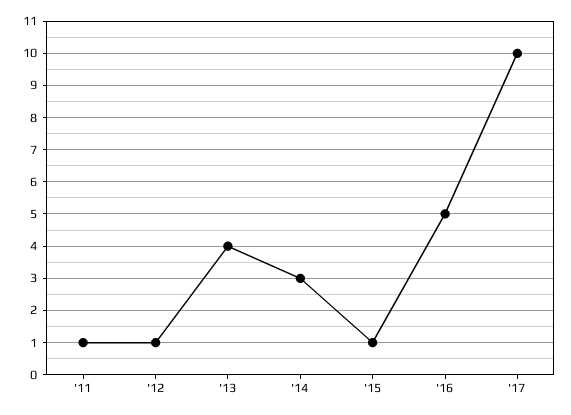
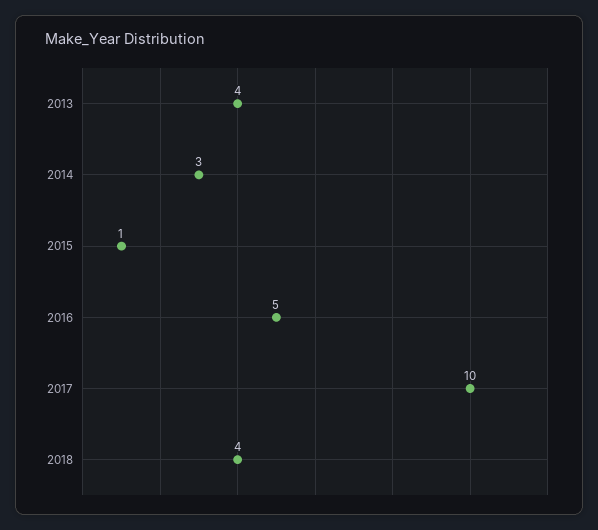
'11: 1 -> none
'12: 1 -> none
2018: none -> 4

